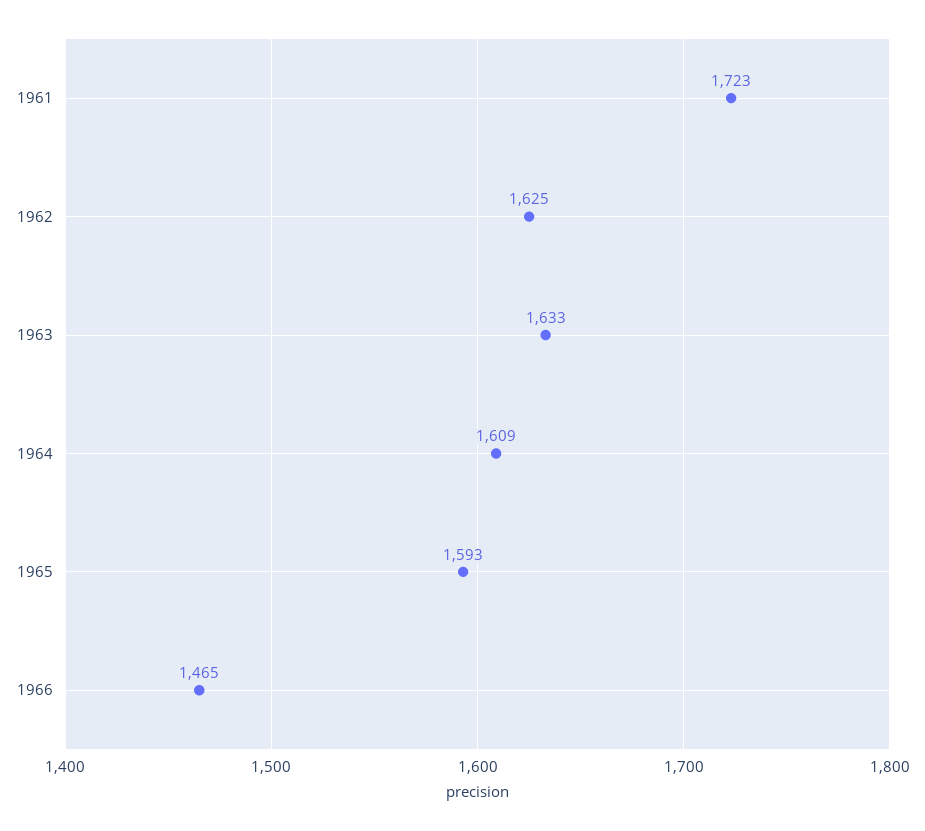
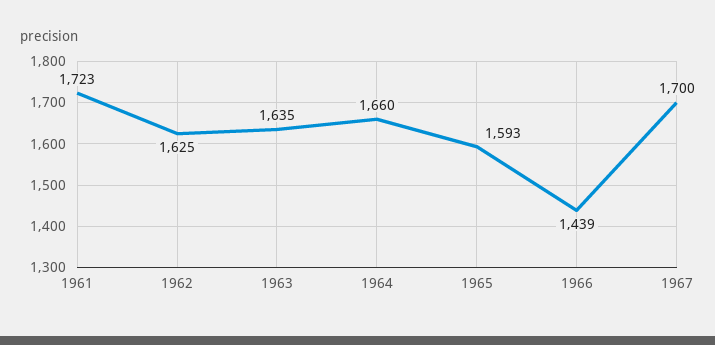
1963: 1633 -> 1635
1964: 1609 -> 1660
1966: 1465 -> 1439
1967: none -> 1700

